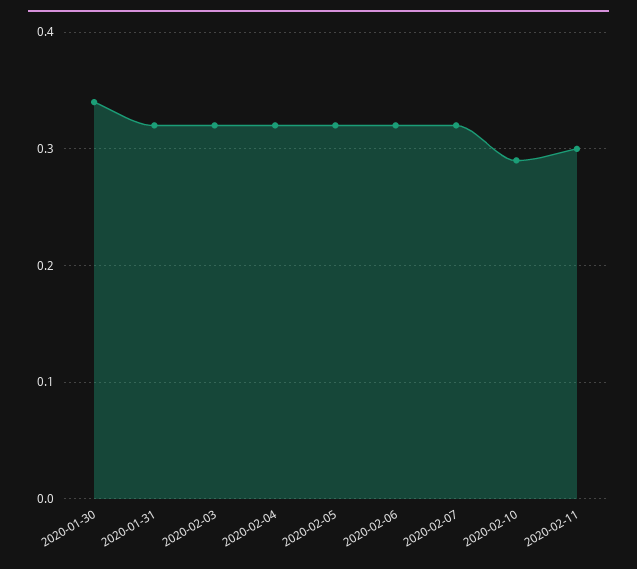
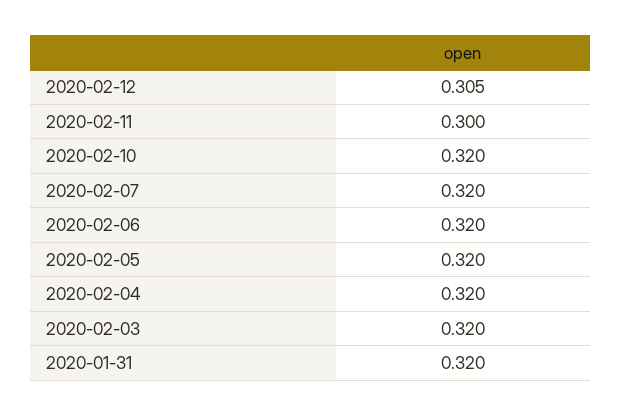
2020-01-30: 0.34 -> none
2020-02-10: 0.29 -> 0.32
2020-02-12: none -> 0.305

